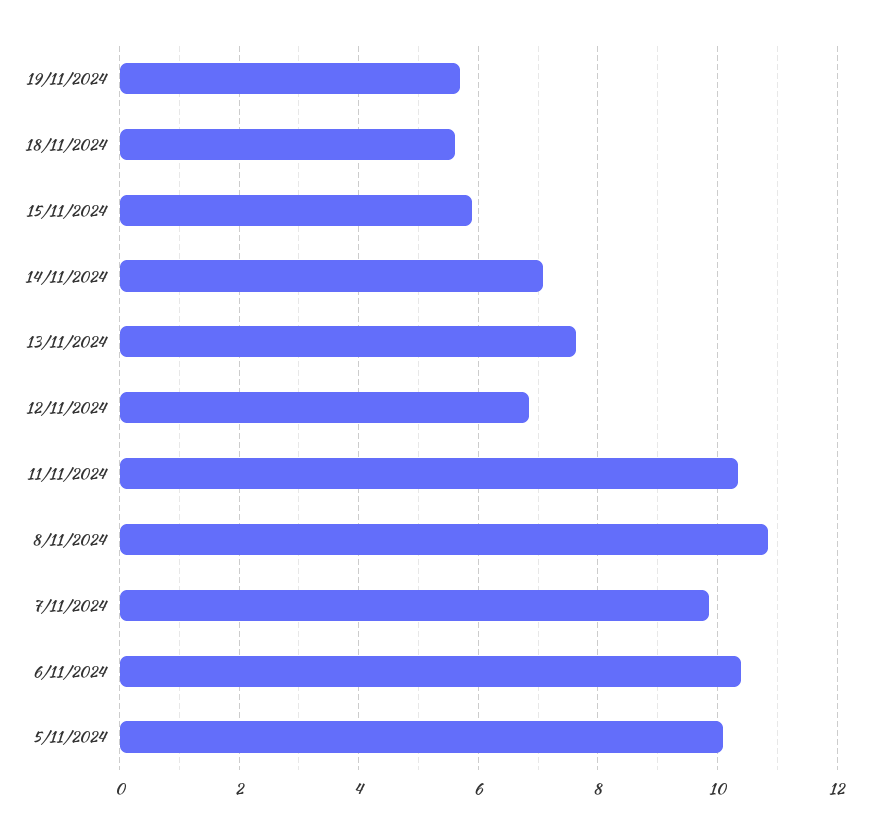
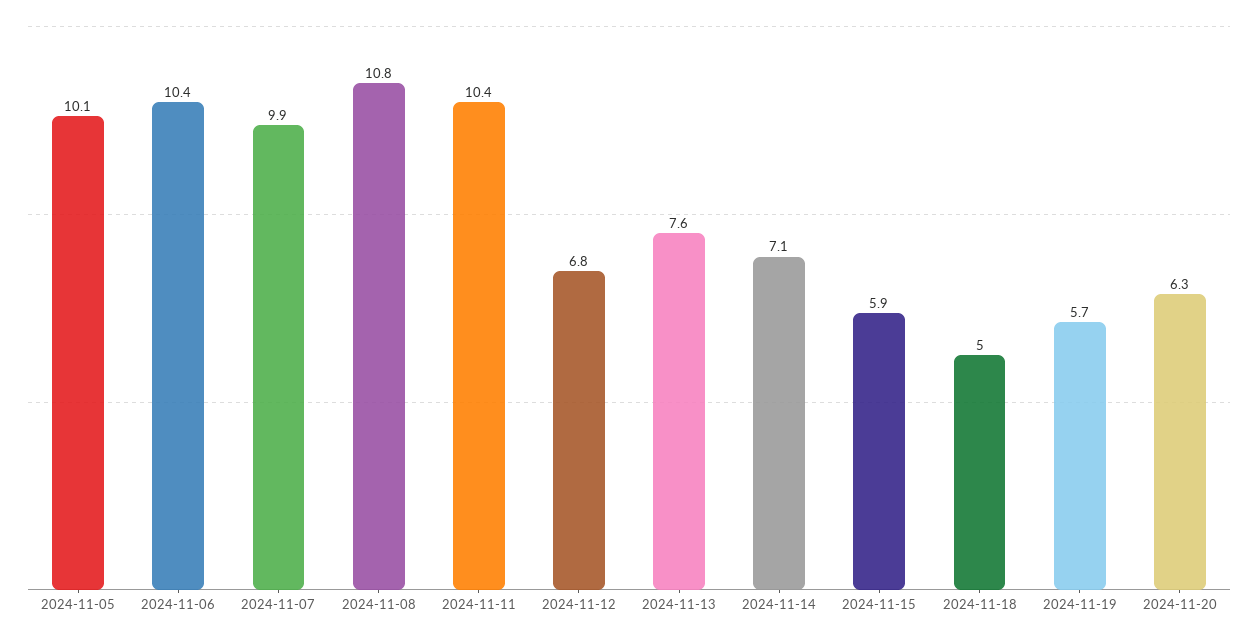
18/11/2024: 5.6 -> 5
2024-11-20: none -> 6.3

